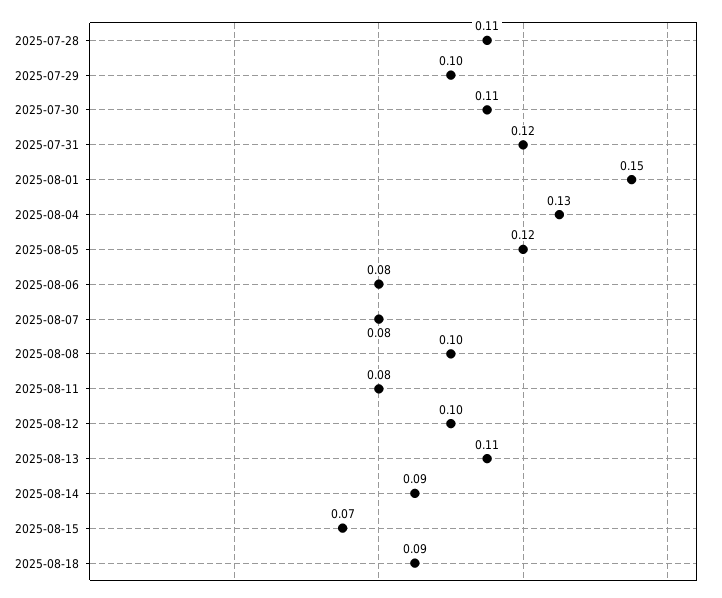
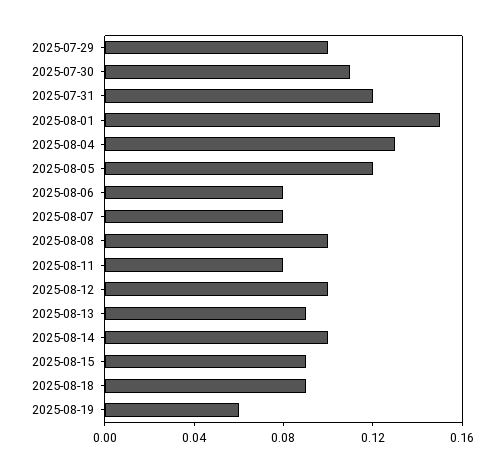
2025-07-28: 0.11 -> none
2025-08-13: 0.11 -> 0.09
2025-08-14: 0.09 -> 0.1
2025-08-15: 0.07 -> 0.09
2025-08-19: none -> 0.06

